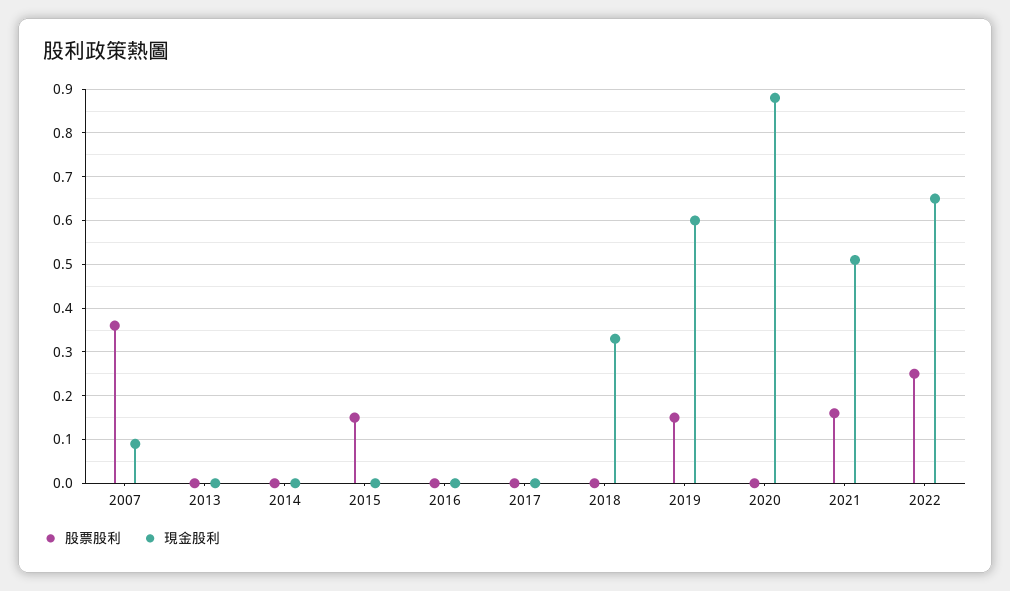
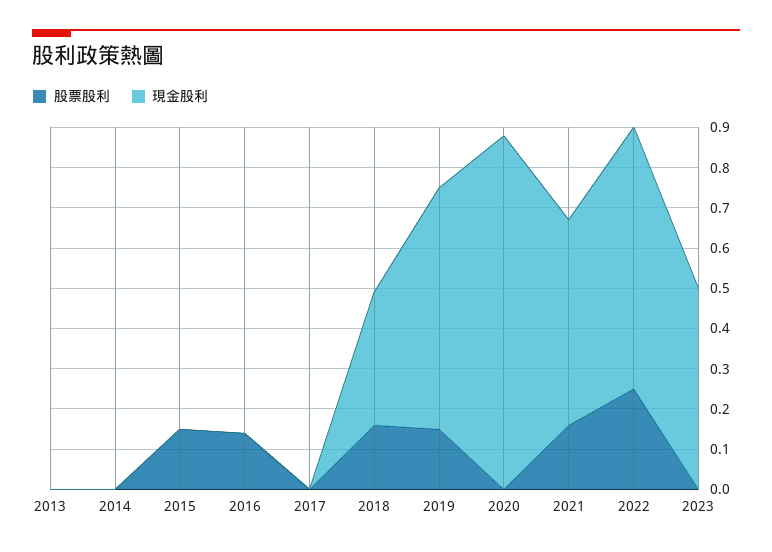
股票股利, 2007: 0.35 -> none
現金股利, 2007: 0.1 -> none
股票股利, 2016: 0 -> 0.15
股票股利, 2018: 0 -> 0.15
股票股利, 2023: none -> 0
現金股利, 2023: none -> 0.5

